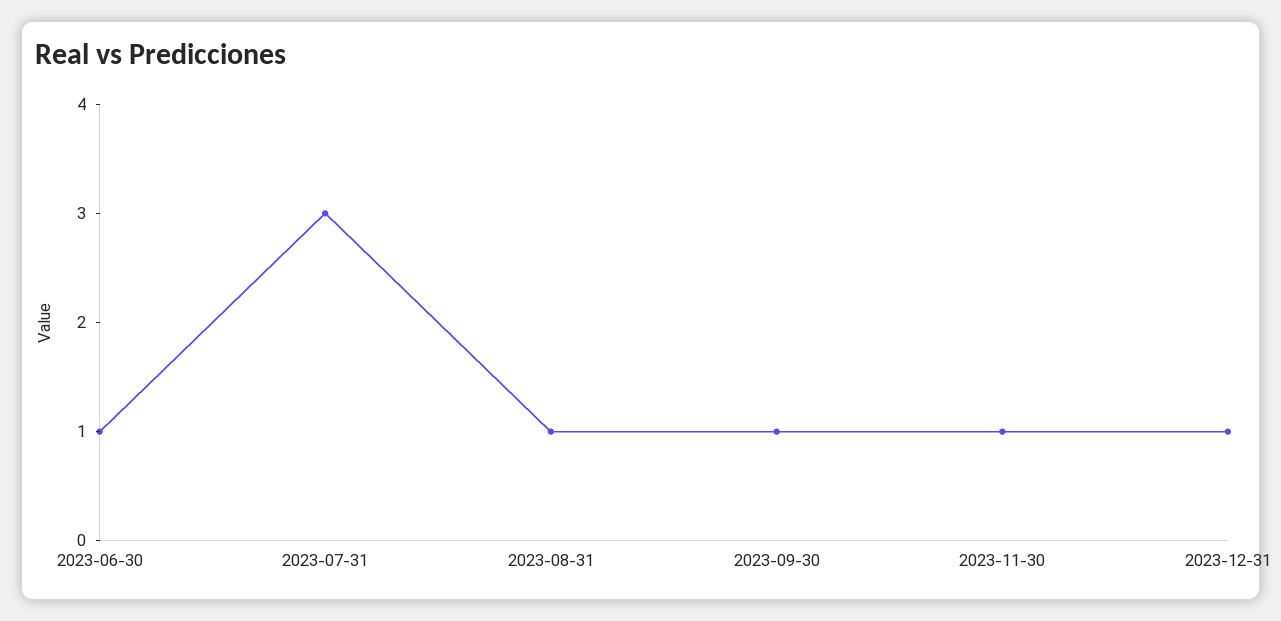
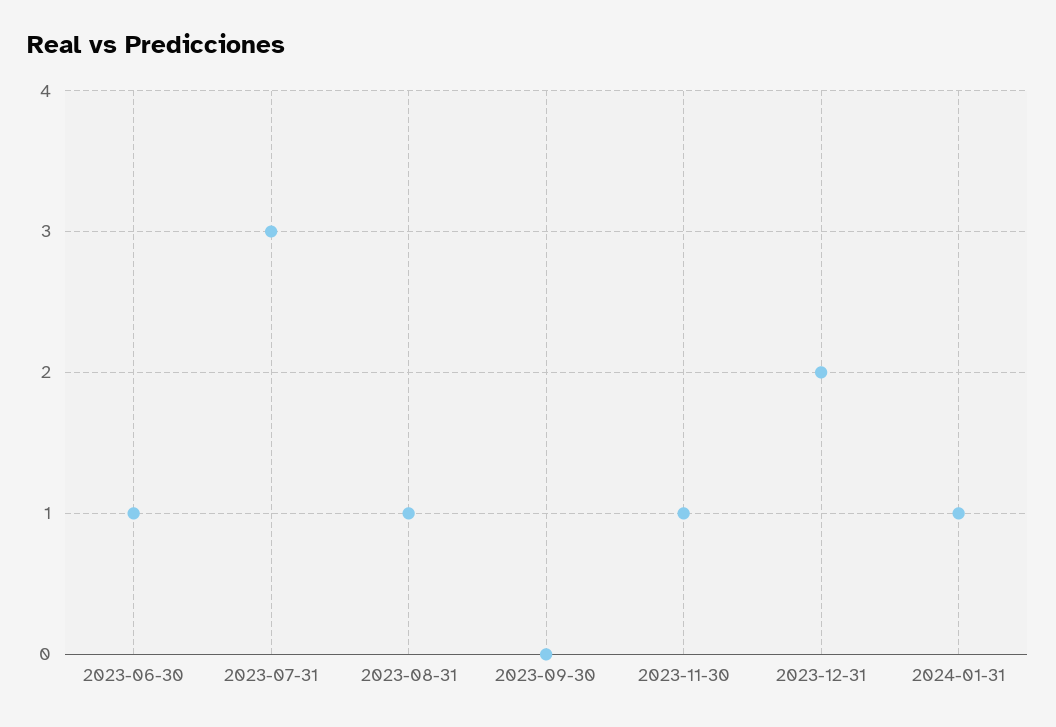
2023-09-30: 1 -> 0
2023-12-31: 1 -> 2
2024-01-31: none -> 1

